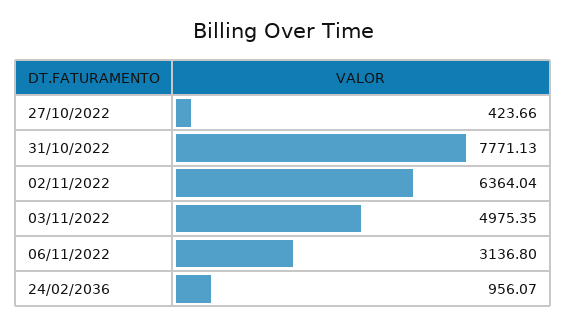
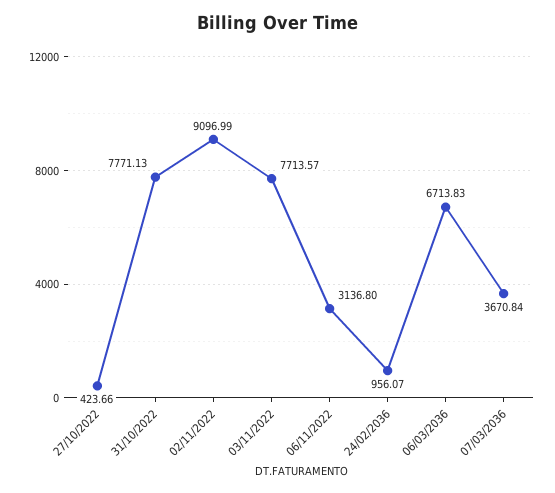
02/11/2022: 6364.04 -> 9096.99
03/11/2022: 4975.35 -> 7713.57
06/03/2036: none -> 6713.83
07/03/2036: none -> 3670.84

